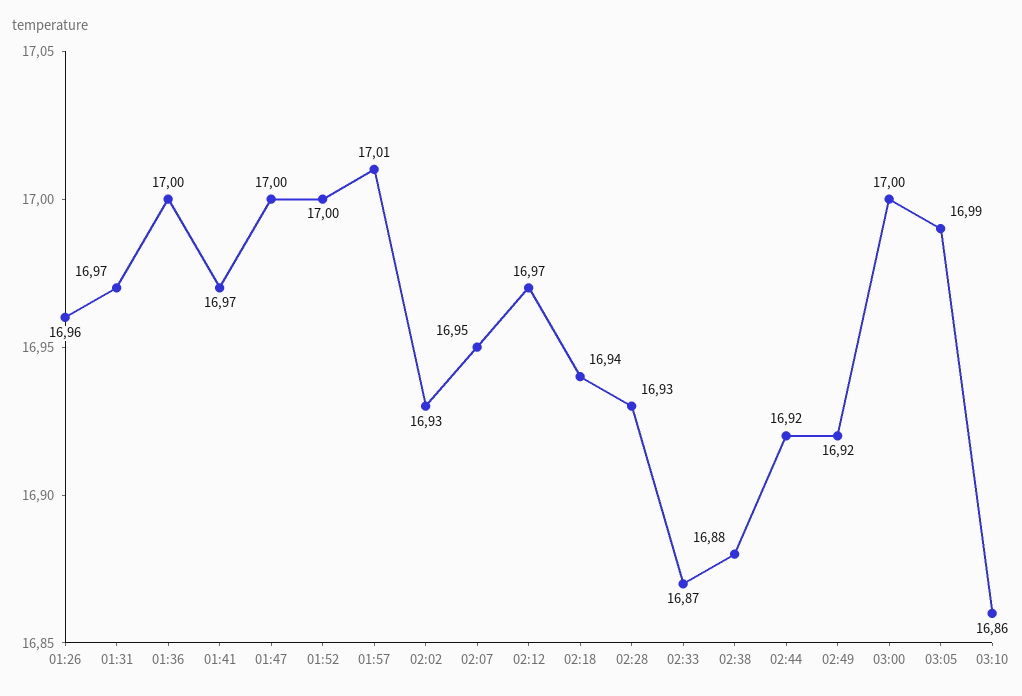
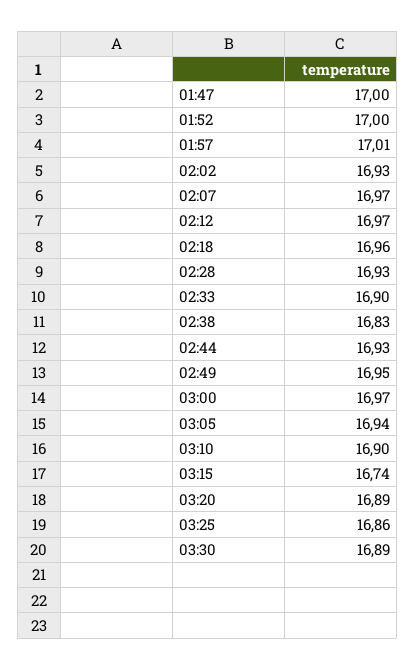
01:26: 16.96 -> none
01:31: 16.97 -> none
01:36: 17 -> none
01:41: 16.97 -> none
02:07: 16.95 -> 16.97
02:18: 16.94 -> 16.96
02:33: 16.87 -> 16.9
02:38: 16.88 -> 16.83
02:44: 16.92 -> 16.93
02:49: 16.92 -> 16.95
03:00: 17 -> 16.97
03:05: 16.99 -> 16.94
03:10: 16.86 -> 16.9
03:15: none -> 16.74
03:20: none -> 16.89
03:25: none -> 16.86
03:30: none -> 16.89

